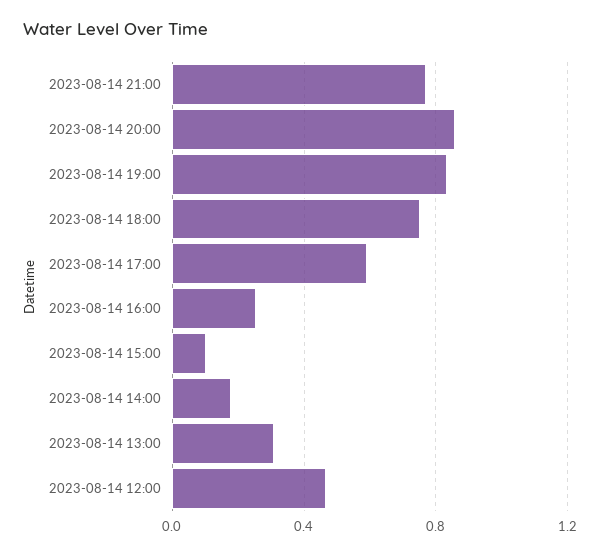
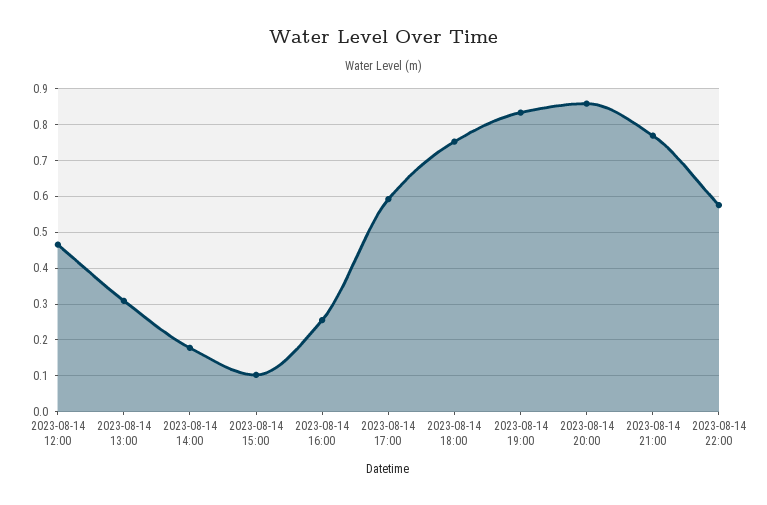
2023-08-14 22:00: none -> 0.58

